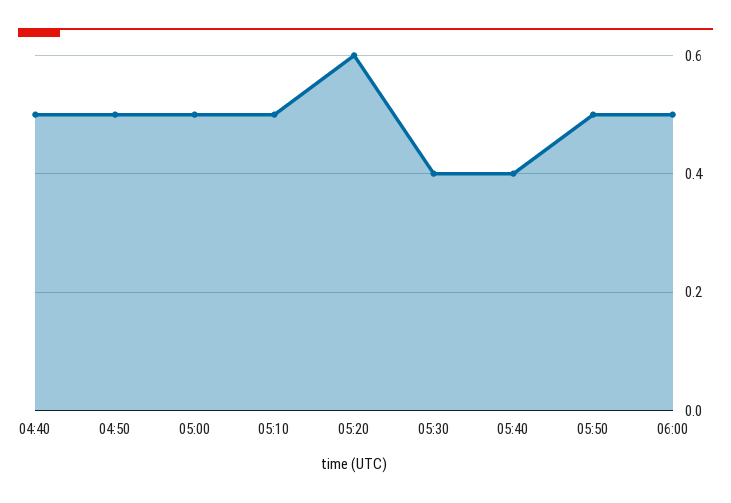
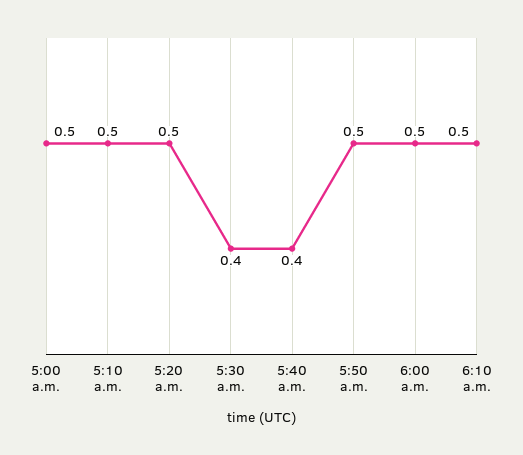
04:40: 0.5 -> none
04:50: 0.5 -> none
05:20: 0.6 -> 0.5
6:10 a.m.: none -> 0.5

